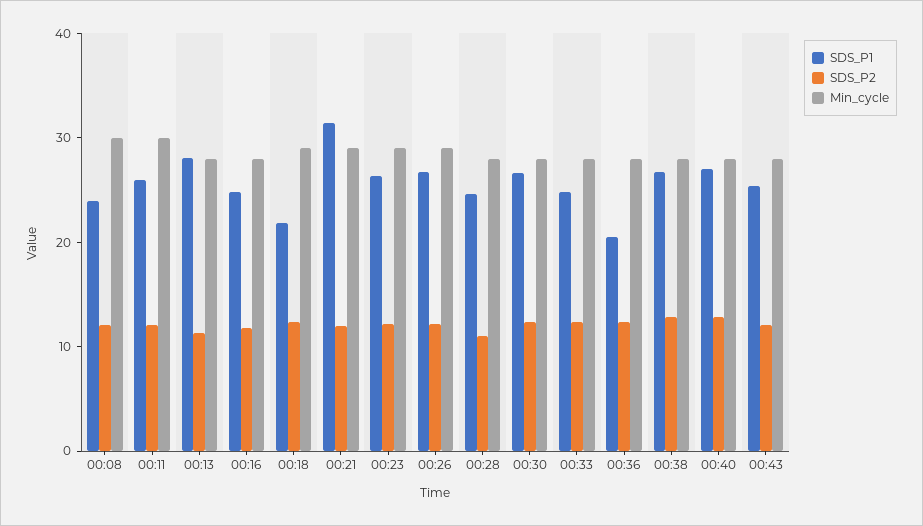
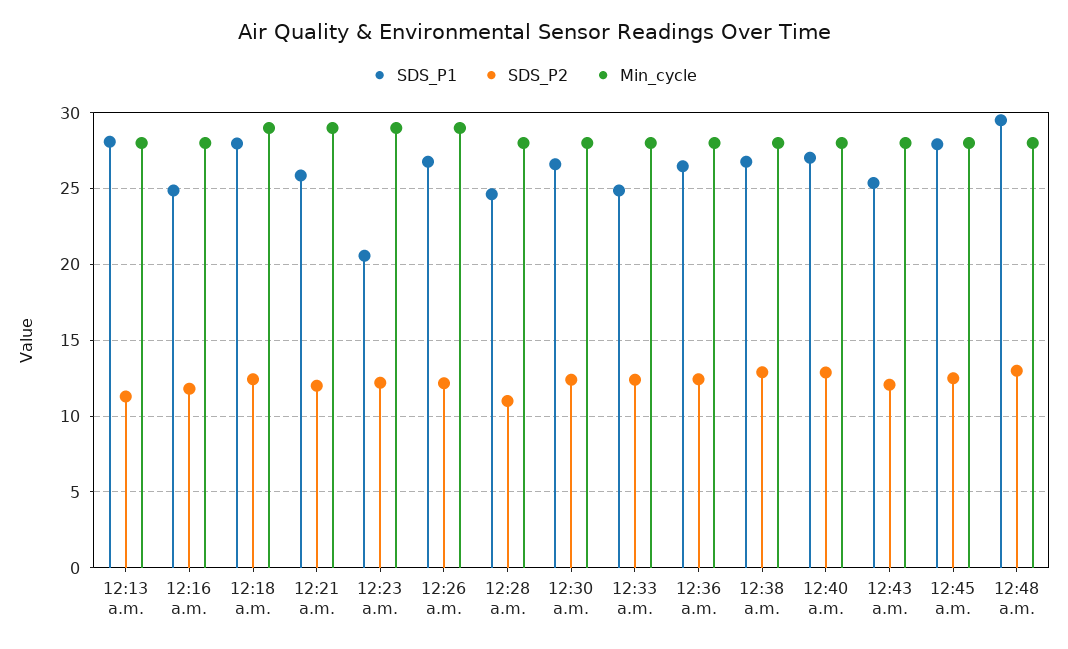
SDS_P1, 00:08: 24 -> none
SDS_P2, 00:08: 12 -> none
Min_cycle, 00:08: 30 -> none
SDS_P1, 00:11: 26 -> none
SDS_P2, 00:11: 12 -> none
Min_cycle, 00:11: 30 -> none
SDS_P1, 00:18: 22 -> 28
SDS_P1, 00:21: 32 -> 26
SDS_P1, 00:23: 26 -> 20.5
SDS_P1, 00:36: 20 -> 26.5
SDS_P1, 12:45 a.m.: none -> 28
SDS_P2, 12:45 a.m.: none -> 12.5
Min_cycle, 12:45 a.m.: none -> 28
SDS_P1, 12:48 a.m.: none -> 29.5
SDS_P2, 12:48 a.m.: none -> 13
Min_cycle, 12:48 a.m.: none -> 28

